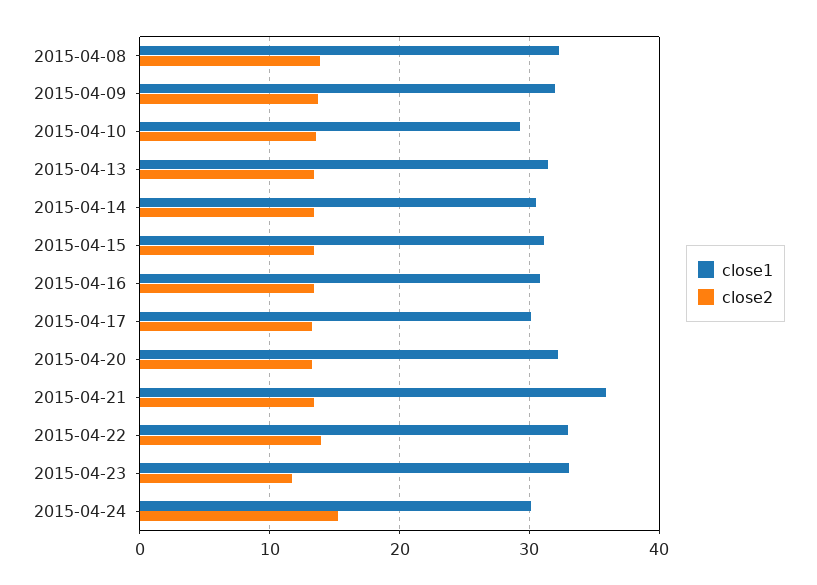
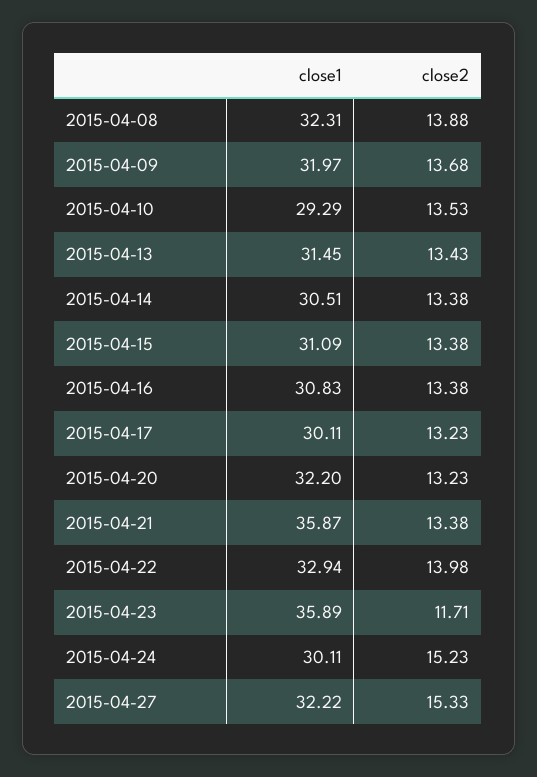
close1, 2015-04-23: 33 -> 35.89
close1, 2015-04-27: none -> 32.22
close2, 2015-04-27: none -> 15.33

